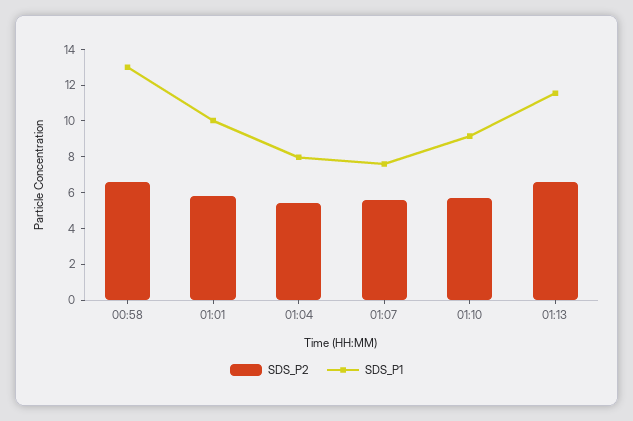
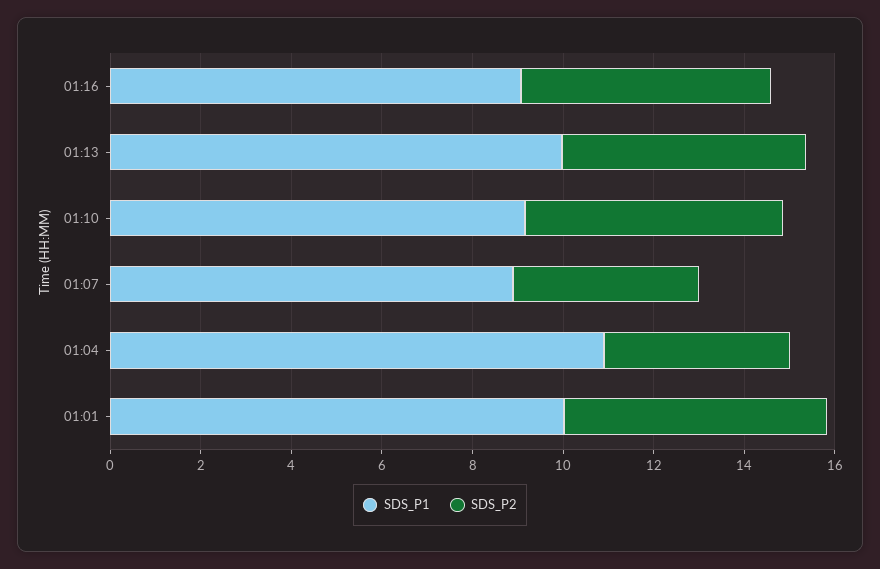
SDS_P2, 00:58: 6.5 -> none
SDS_P1, 00:58: 13 -> none
SDS_P2, 01:04: 5.5 -> 4
SDS_P1, 01:04: 8 -> 11
SDS_P2, 01:07: 5.5 -> 4
SDS_P1, 01:07: 7.5 -> 9
SDS_P2, 01:13: 6.5 -> 5.5
SDS_P1, 01:13: 11.5 -> 10
SDS_P1, 01:16: none -> 9
SDS_P2, 01:16: none -> 5.5

